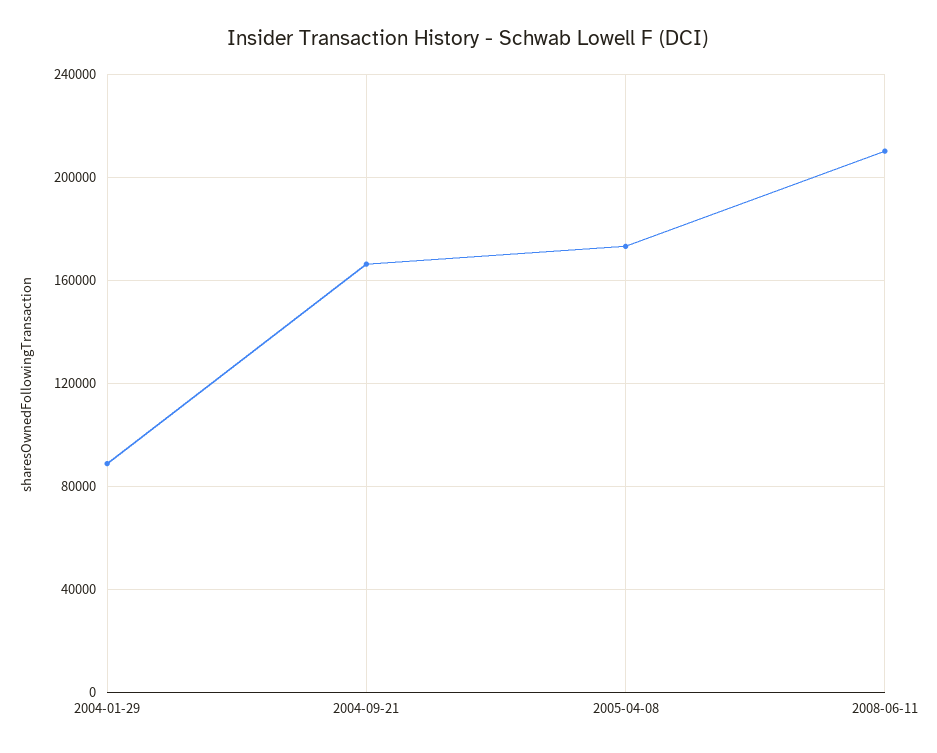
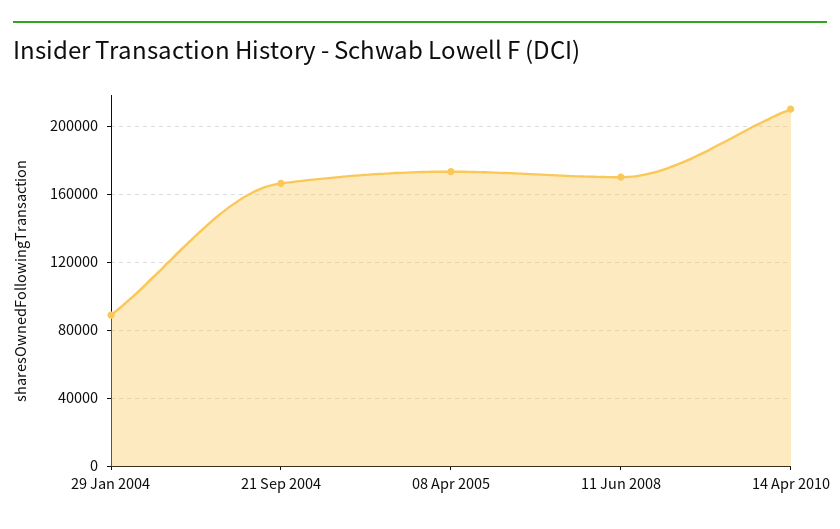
2008-06-11: 210000 -> 170000
14 Apr 2010: none -> 210000

